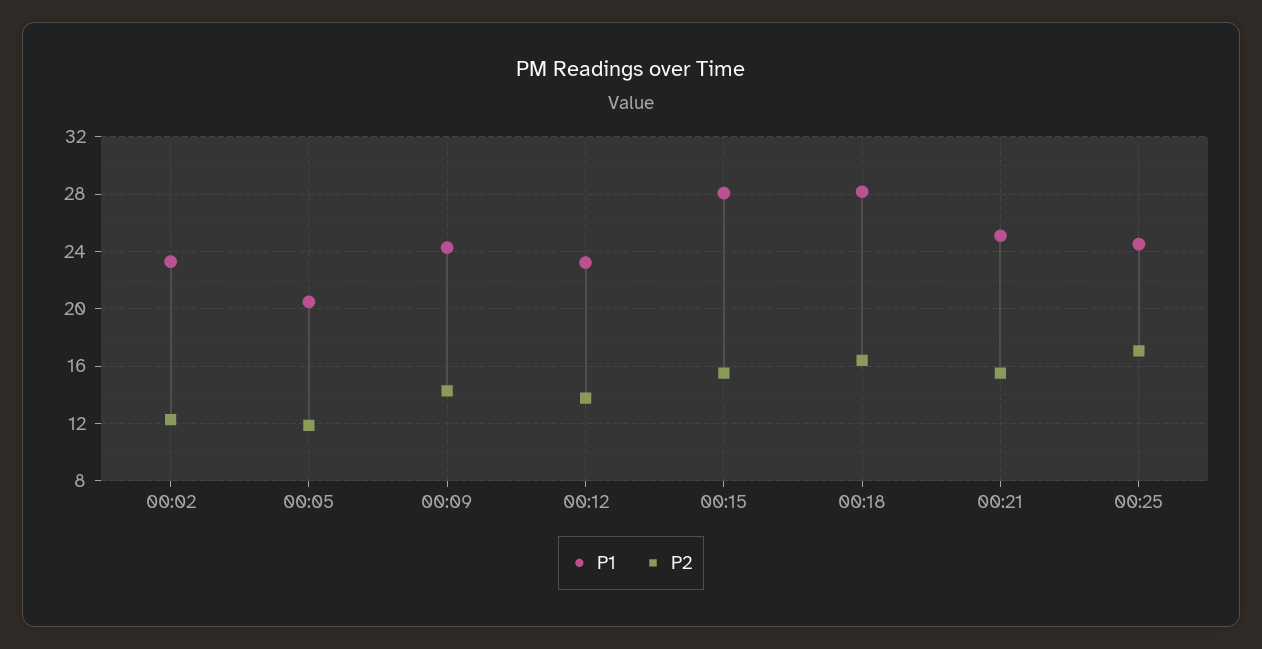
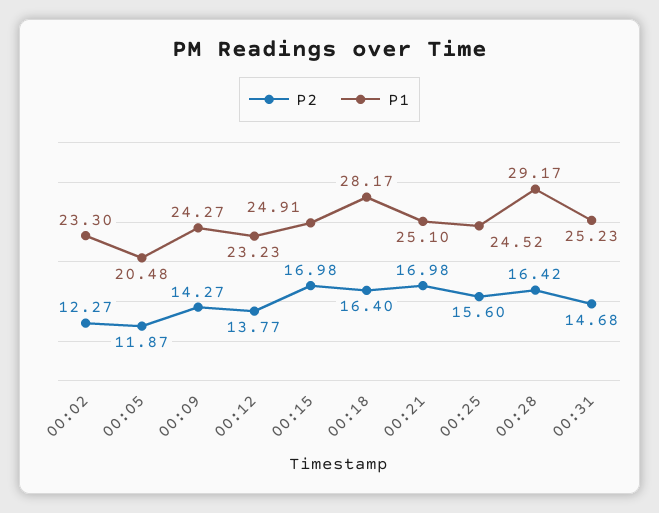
P1, 00:15: 28 -> 24.91
P2, 00:15: 15.5 -> 16.98
P2, 00:21: 15.5 -> 16.98
P2, 00:25: 17 -> 15.6
P2, 00:28: none -> 16.42
P1, 00:28: none -> 29.17
P2, 00:31: none -> 14.68
P1, 00:31: none -> 25.23

